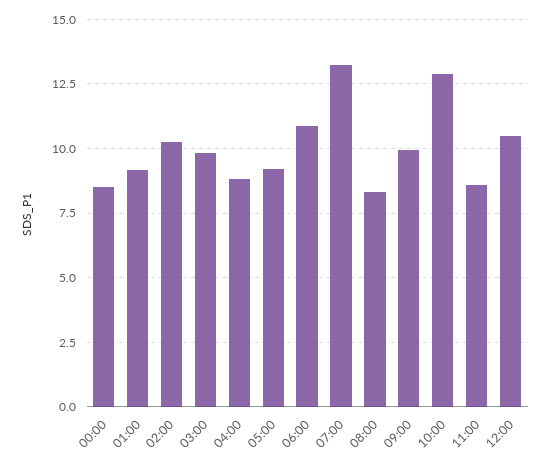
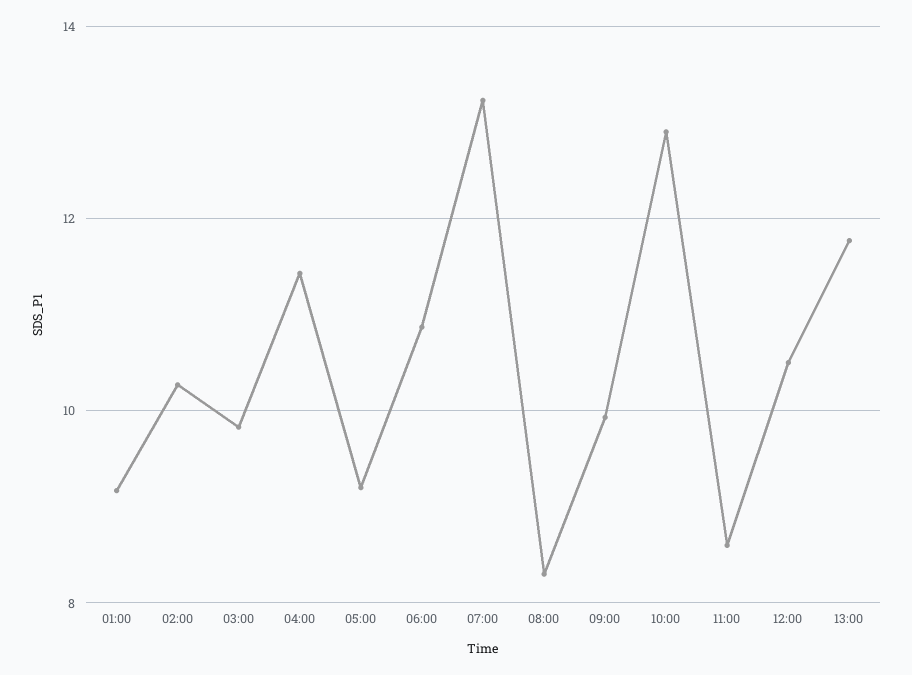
00:00: 8.5 -> none
04:00: 8.75 -> 11.4
13:00: none -> 11.8

